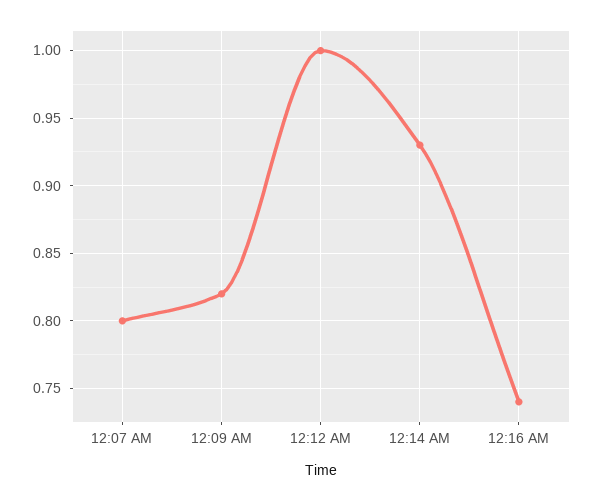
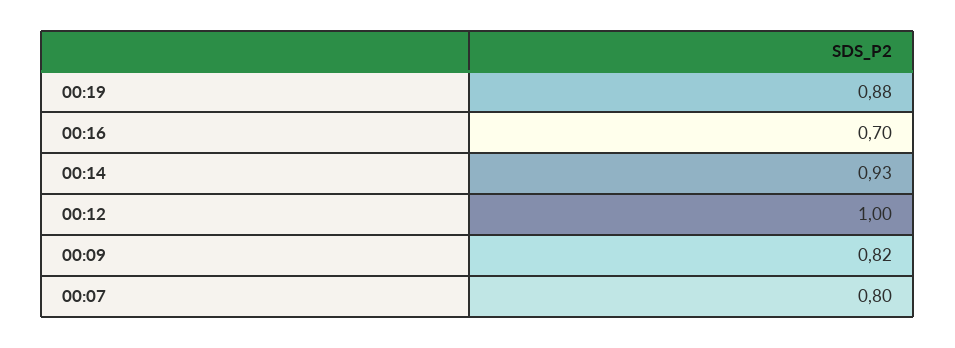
12:16 AM: 0.74 -> 0.7
00:19: none -> 0.88

